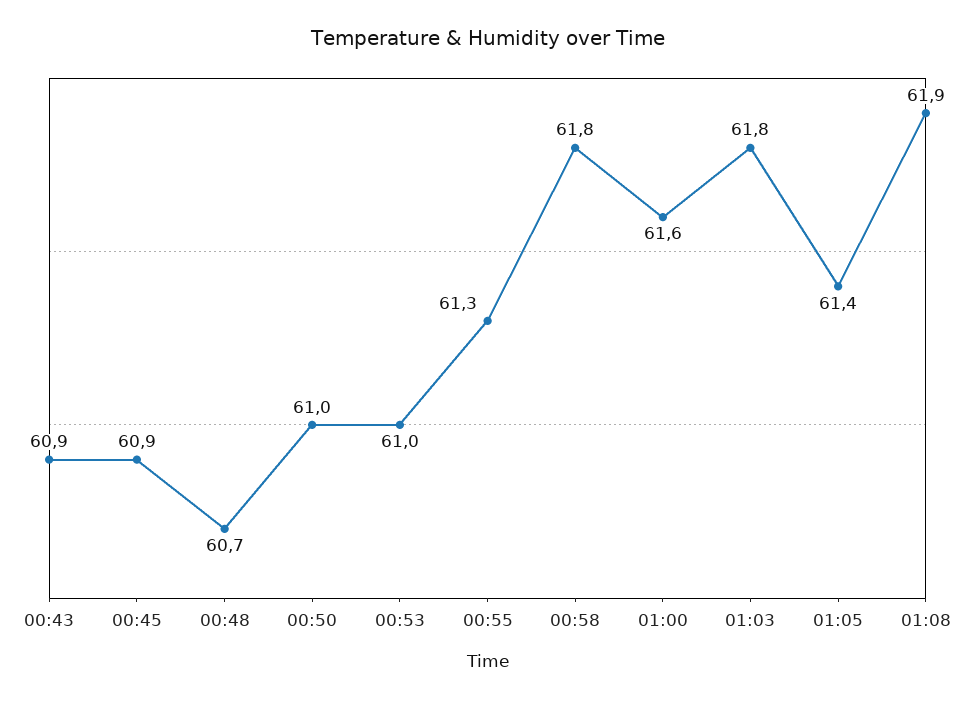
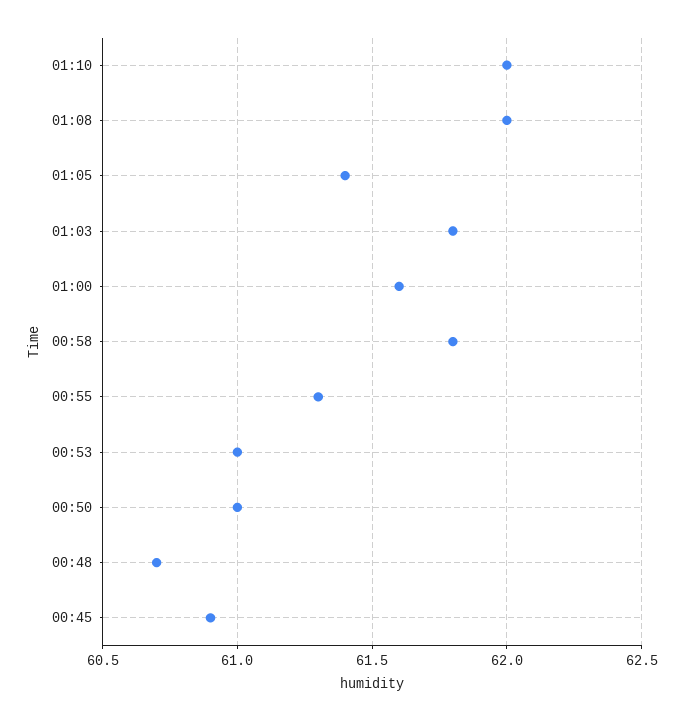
00:43: 60.9 -> none
01:08: 61.9 -> 62
01:10: none -> 62

